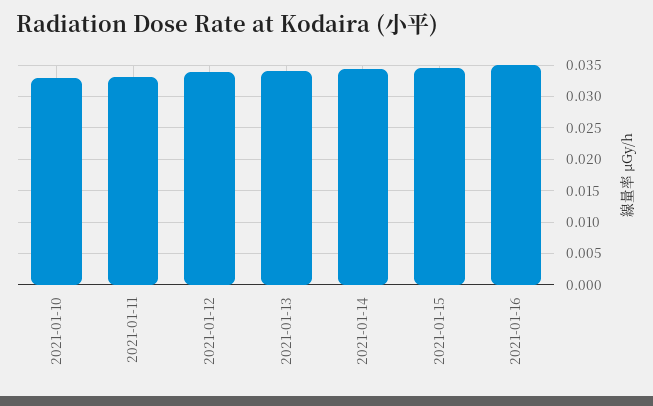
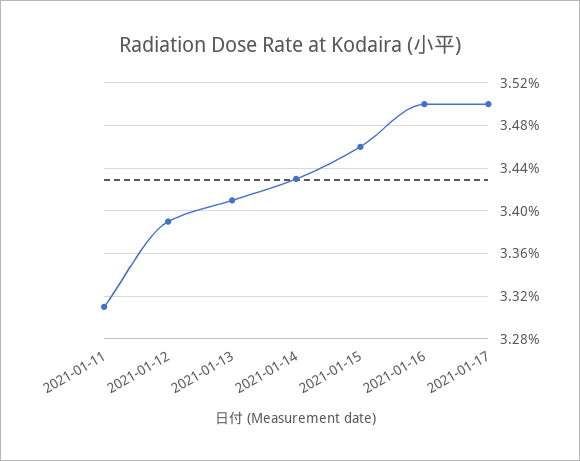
2021-01-10: 0.033 -> none
2021-01-17: none -> 0.035

